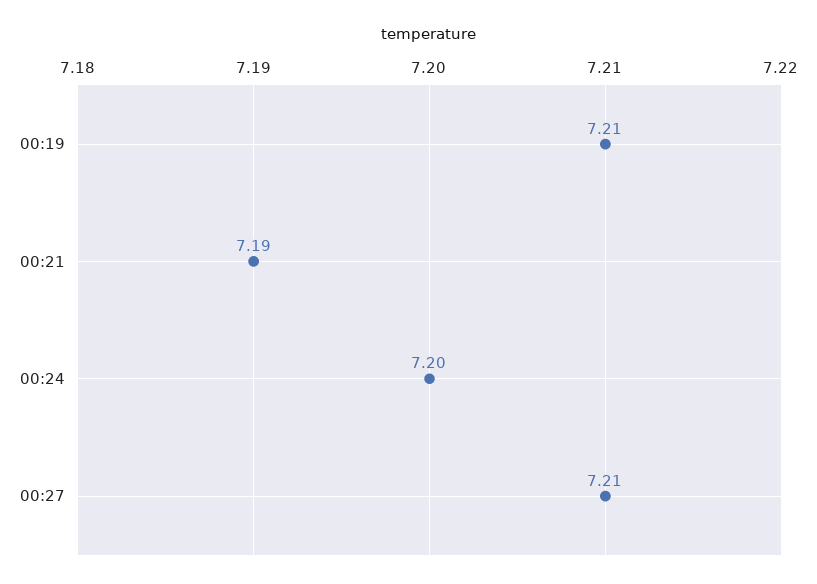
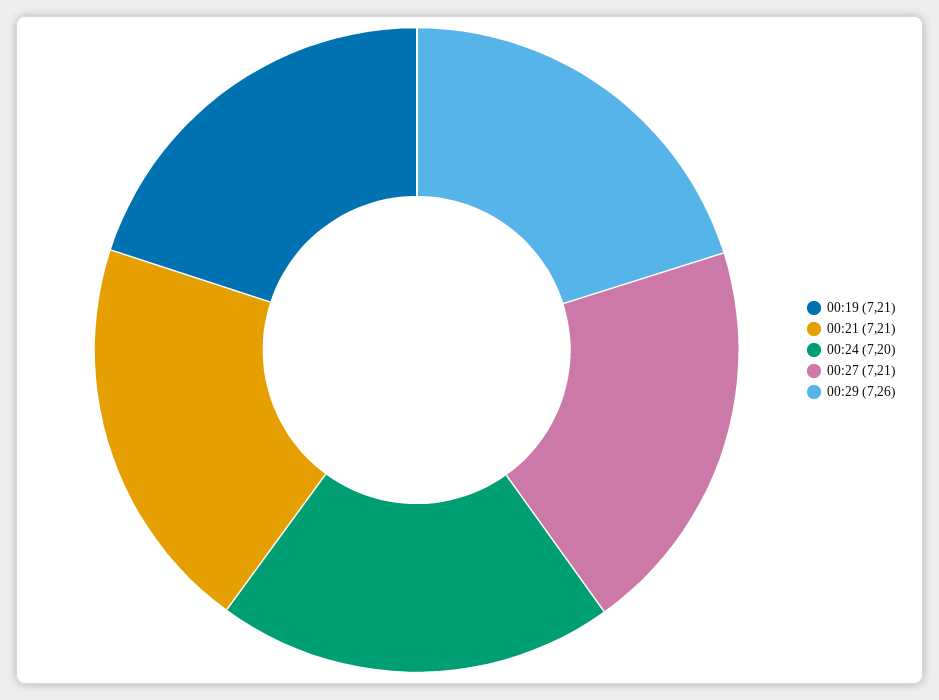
00:21: 7.19 -> 7.21
00:29: none -> 7.26

